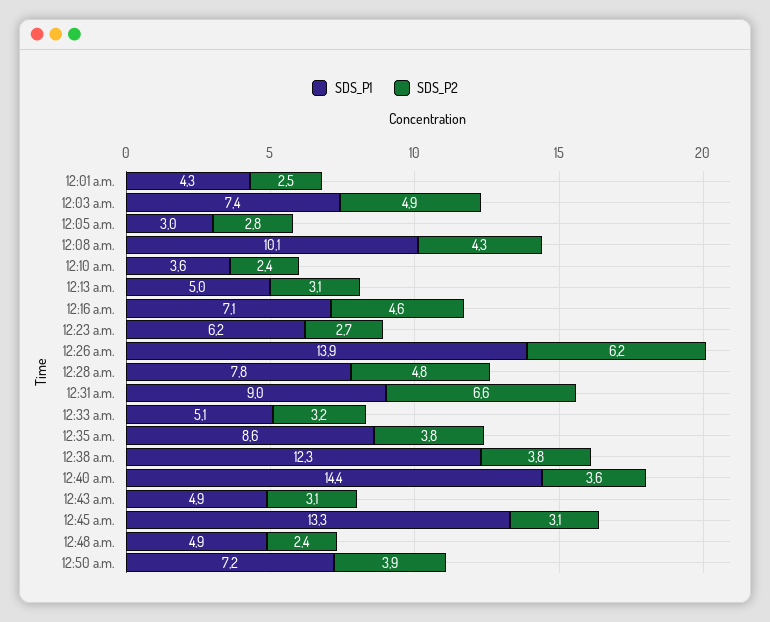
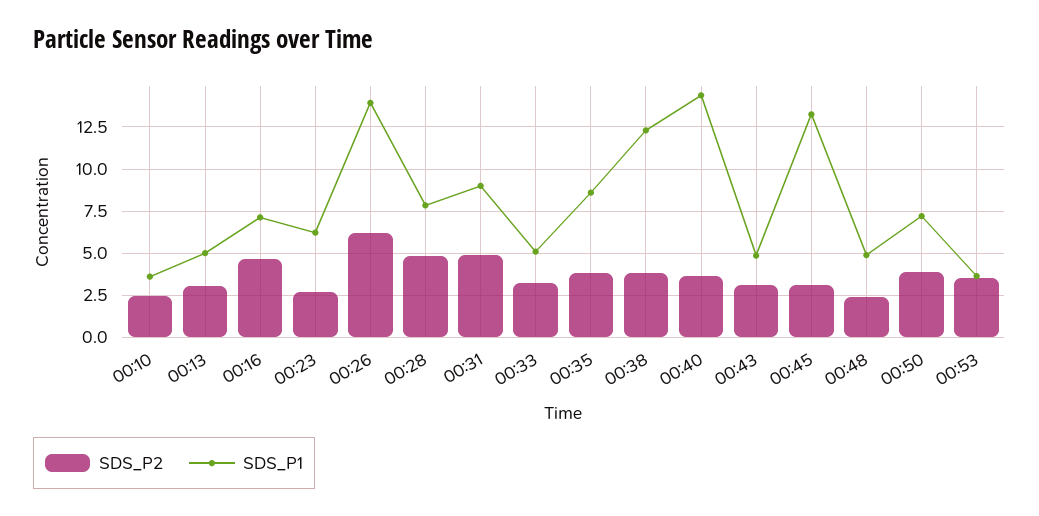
SDS_P1, 12:01 a.m.: 4.3 -> none
SDS_P2, 12:01 a.m.: 2.5 -> none
SDS_P1, 12:03 a.m.: 7.4 -> none
SDS_P2, 12:03 a.m.: 4.9 -> none
SDS_P1, 12:05 a.m.: 3 -> none
SDS_P2, 12:05 a.m.: 2.8 -> none
SDS_P1, 12:08 a.m.: 10.1 -> none
SDS_P2, 12:08 a.m.: 4.3 -> none
SDS_P2, 12:31 a.m.: 6.6 -> 5
SDS_P2, 00:53: none -> 3.5
SDS_P1, 00:53: none -> 3.5

